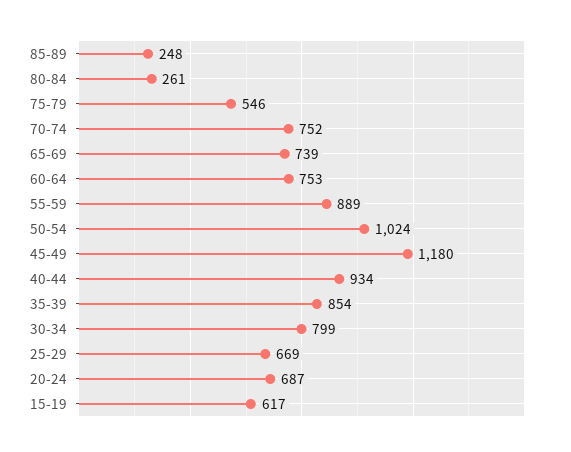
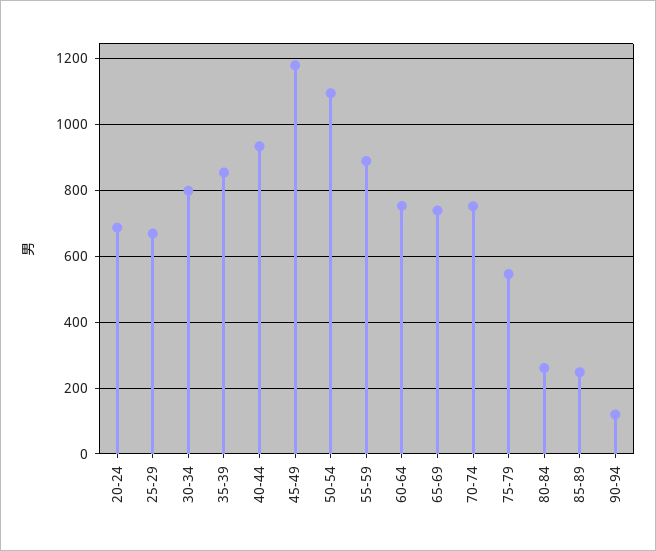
50-54: 1024 -> 1100
15-19: 617 -> none
90-94: none -> 120

